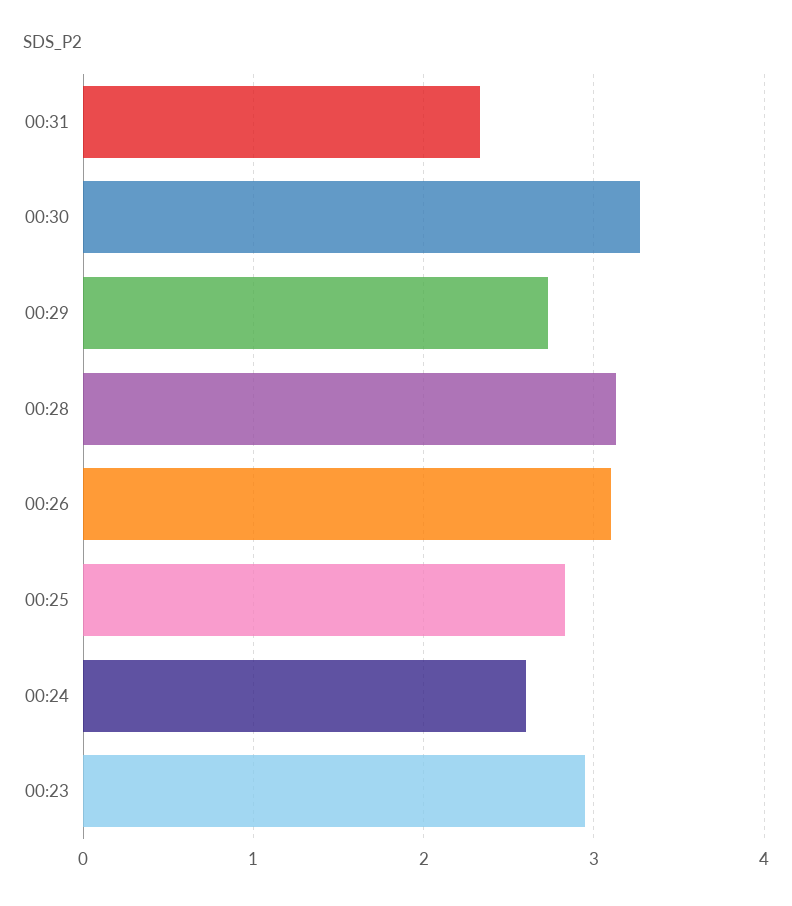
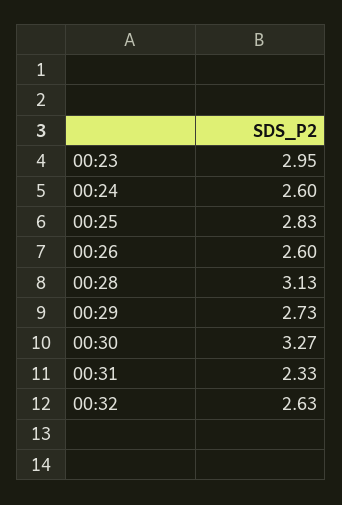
00:26: 3.1 -> 2.6
00:32: none -> 2.63

